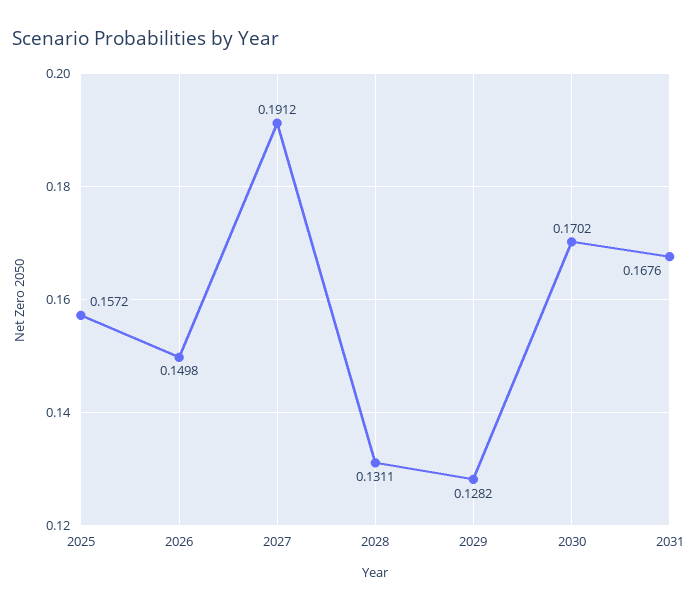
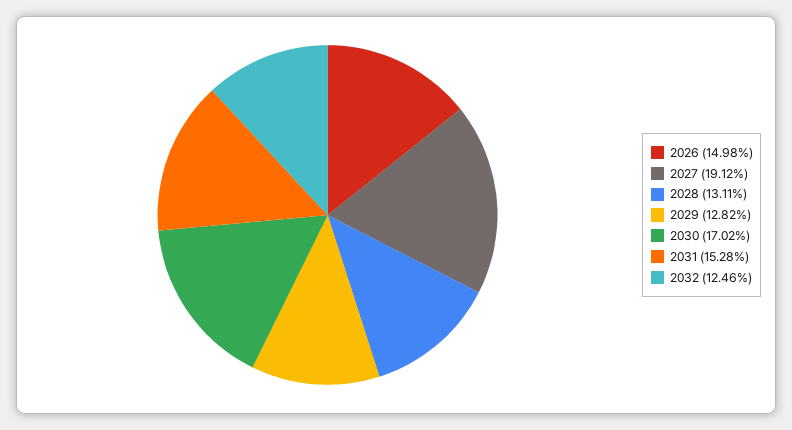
2025: 0.1572 -> none
2031: 0.1676 -> 0.1528
2032: none -> 0.1246

